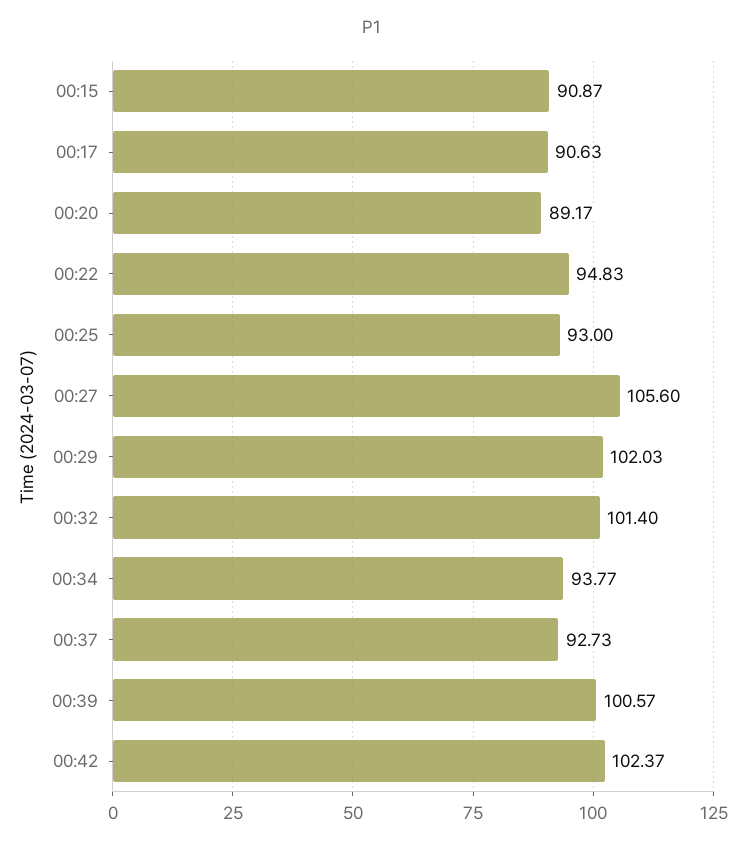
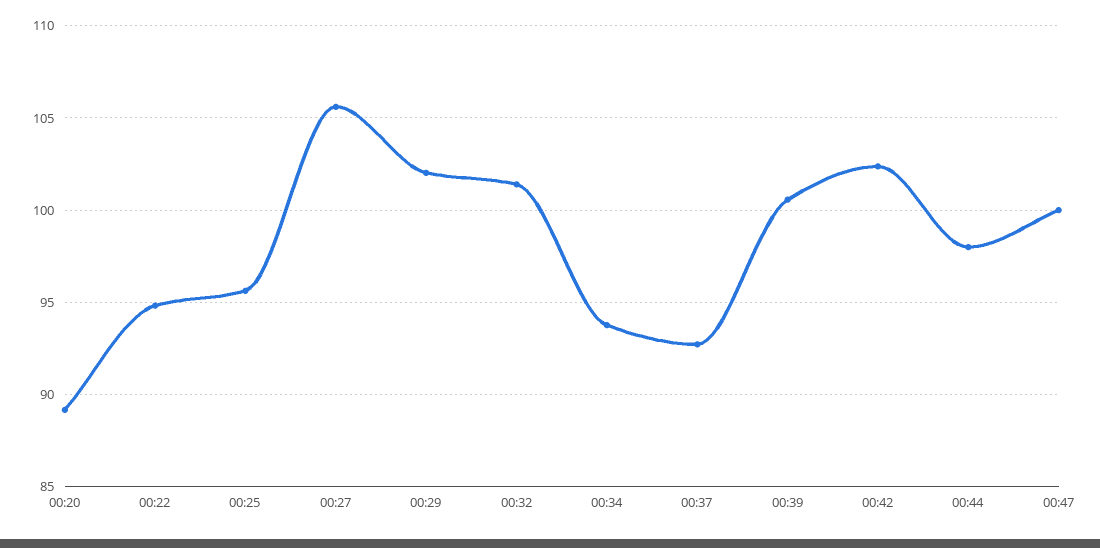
00:15: 90.87 -> none
00:17: 90.63 -> none
00:25: 93 -> 95.5
00:44: none -> 98
00:47: none -> 100

